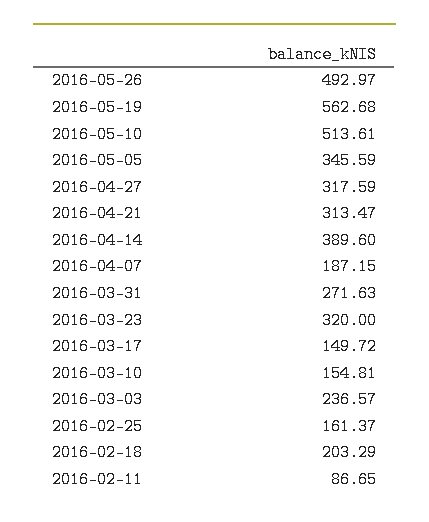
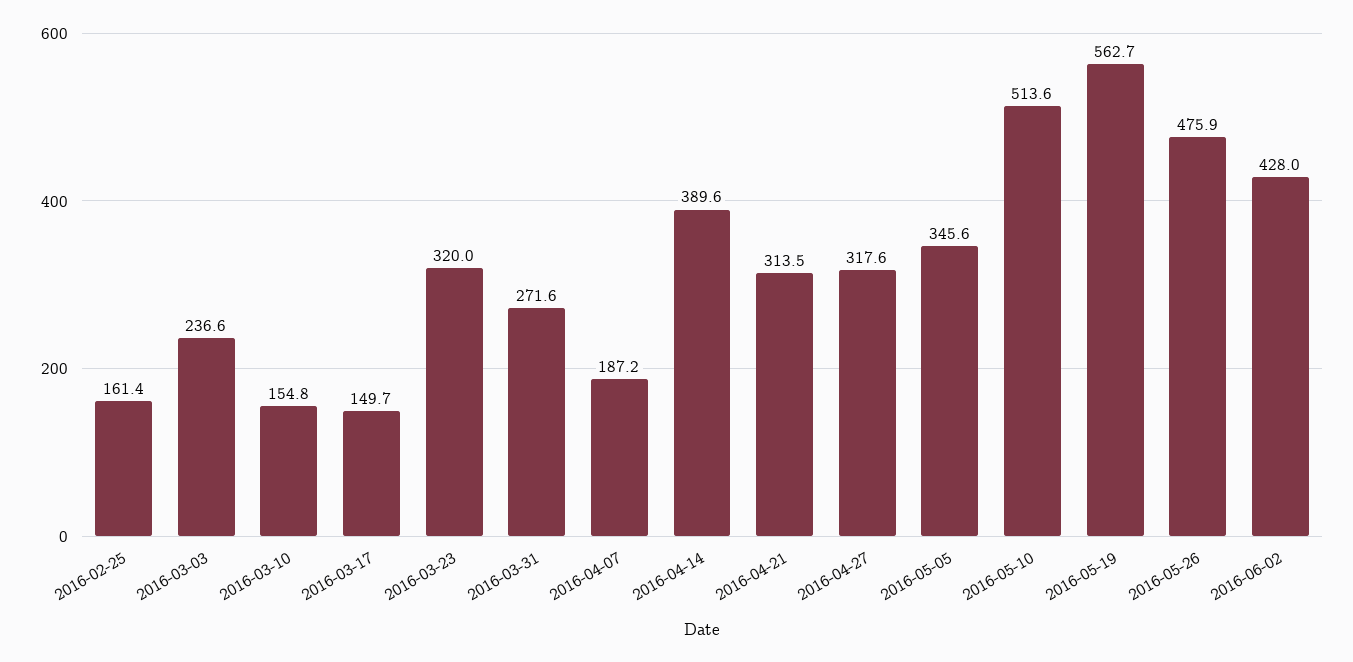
2016-05-26: 492.97 -> 475.9
2016-02-18: 203.29 -> none
2016-02-11: 86.65 -> none
2016-06-02: none -> 428

